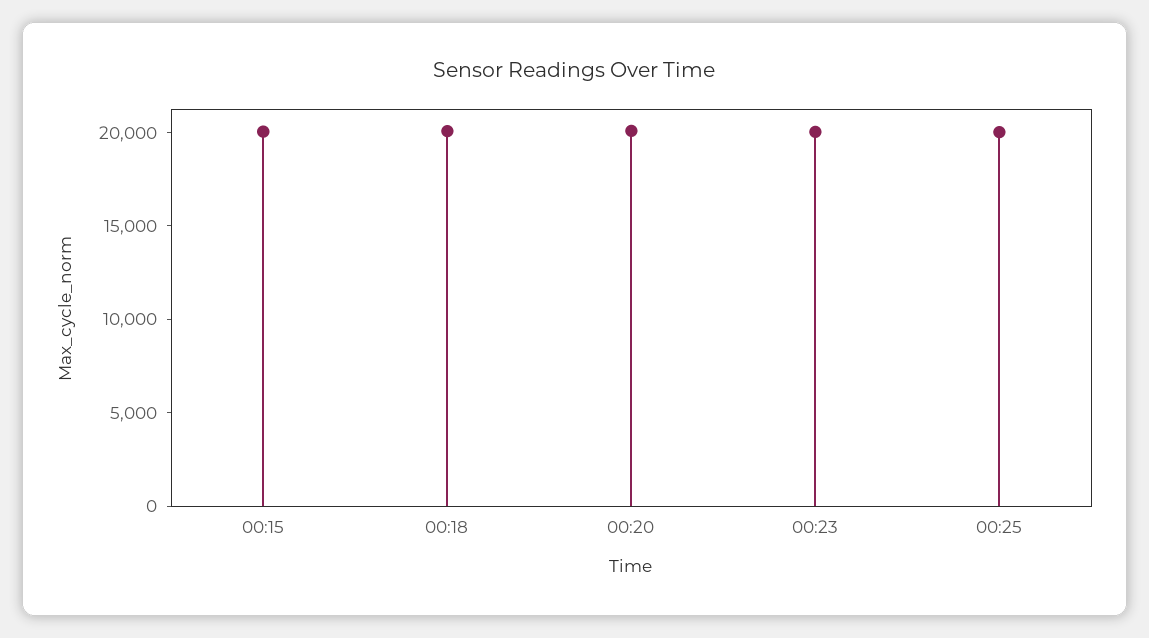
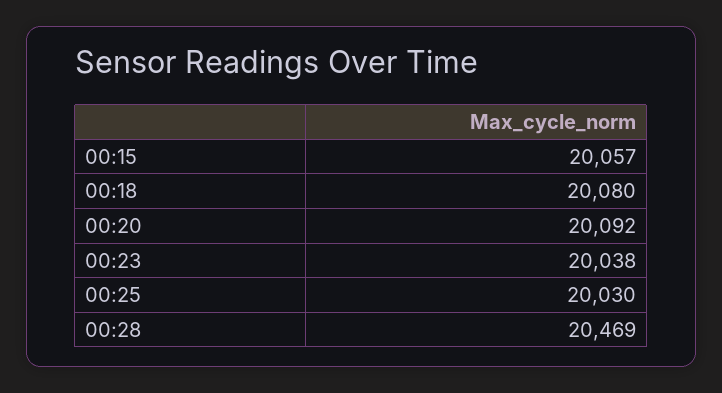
00:28: none -> 20469

